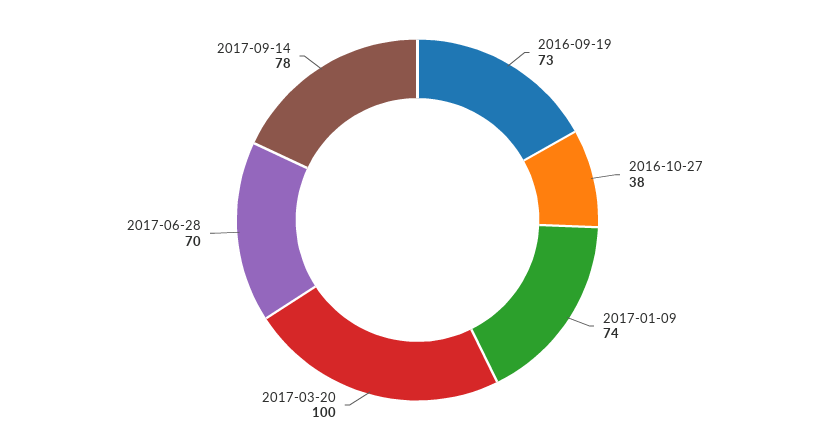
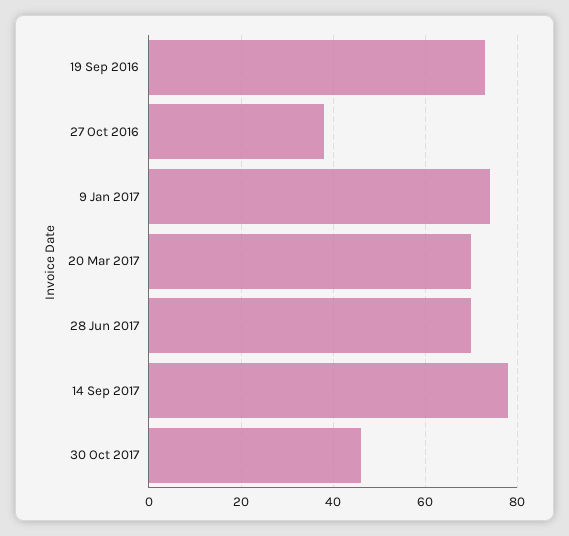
2017-03-20: 100 -> 70
30 Oct 2017: none -> 45

